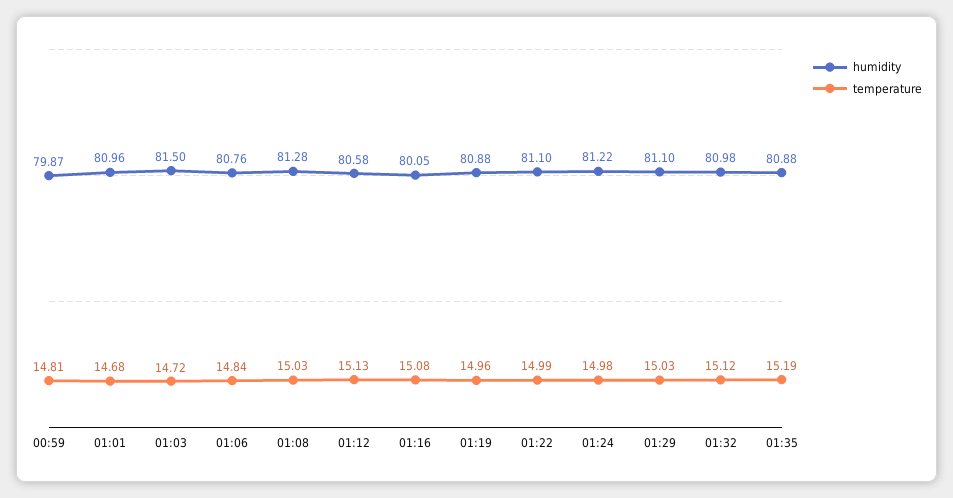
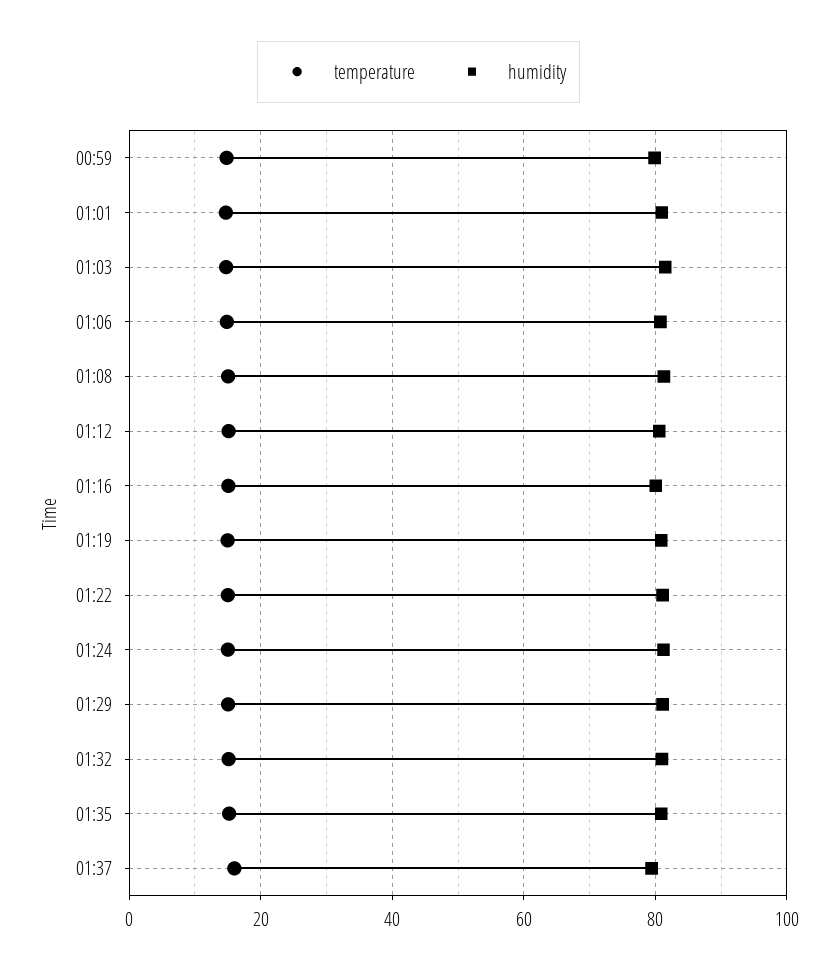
temperature, 01:37: none -> 16
humidity, 01:37: none -> 80

